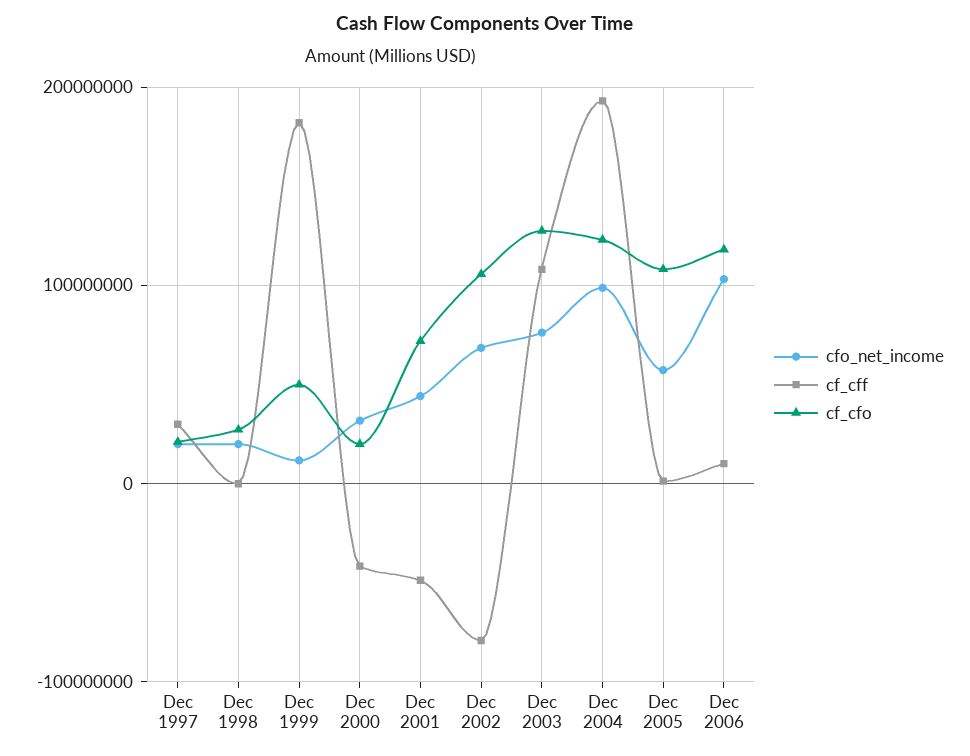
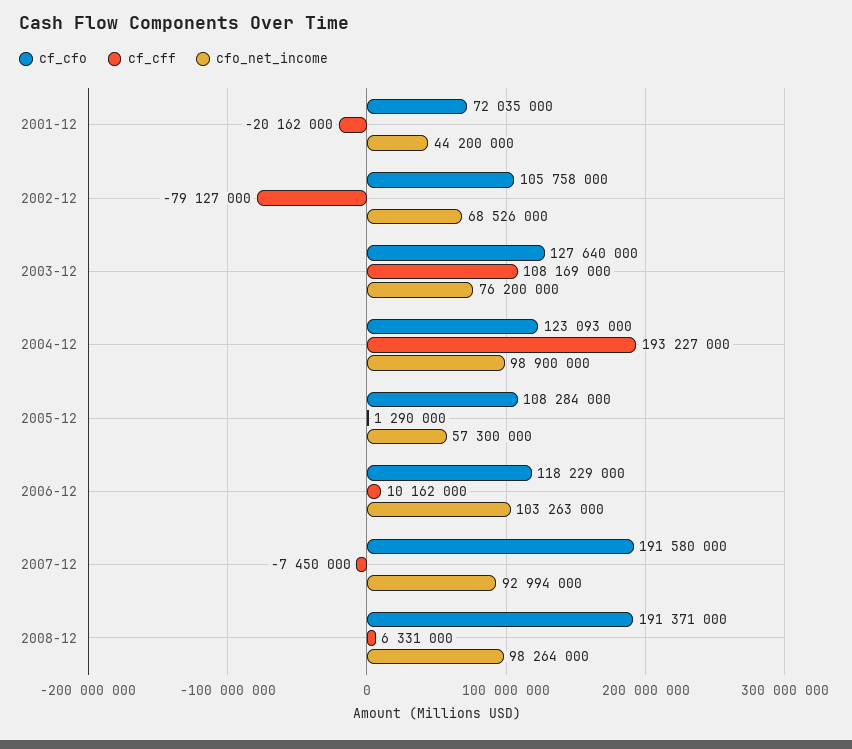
cfo_net_income, Dec 1997: 20000000 -> none
cf_cff, Dec 1997: 30000000 -> none
cf_cfo, Dec 1997: 20000000 -> none
cfo_net_income, Dec 1998: 20000000 -> none
cf_cff, Dec 1998: 0 -> none
cf_cfo, Dec 1998: 30000000 -> none
cfo_net_income, Dec 1999: 10000000 -> none
cf_cff, Dec 1999: 180000000 -> none
cf_cfo, Dec 1999: 50000000 -> none
cfo_net_income, Dec 2000: 30000000 -> none
cf_cff, Dec 2000: -40000000 -> none
cf_cfo, Dec 2000: 20000000 -> none
cf_cff, Dec 2001: -50000000 -> -20162000
cf_cfo, 2007-12: none -> 191580000
cf_cff, 2007-12: none -> -7450000
cfo_net_income, 2007-12: none -> 92994000
cf_cfo, 2008-12: none -> 191371000
cf_cff, 2008-12: none -> 6331000
cfo_net_income, 2008-12: none -> 98264000

